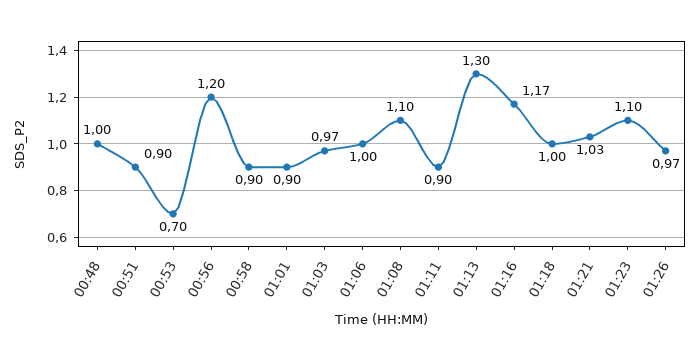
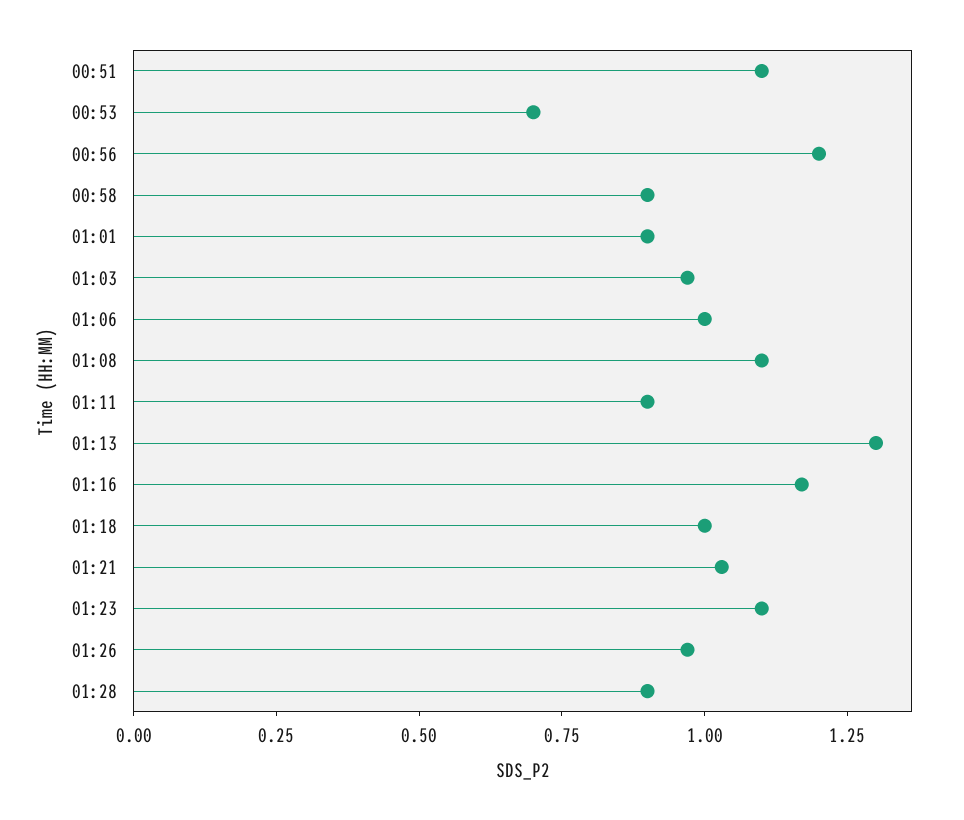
00:48: 1 -> none
00:51: 0.9 -> 1.1
01:28: none -> 0.9

